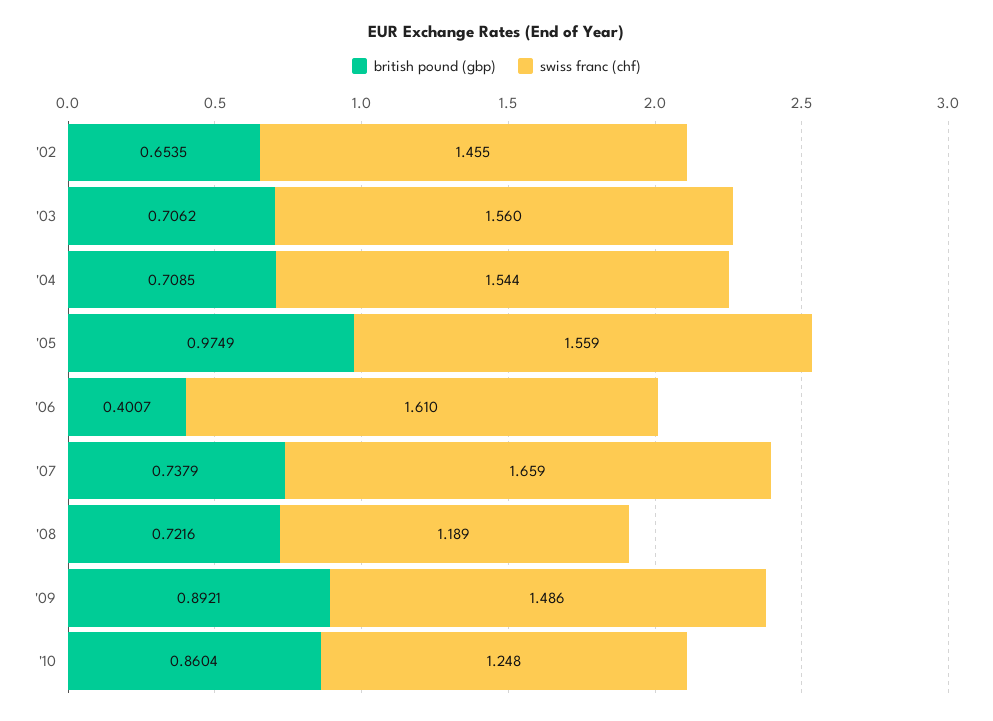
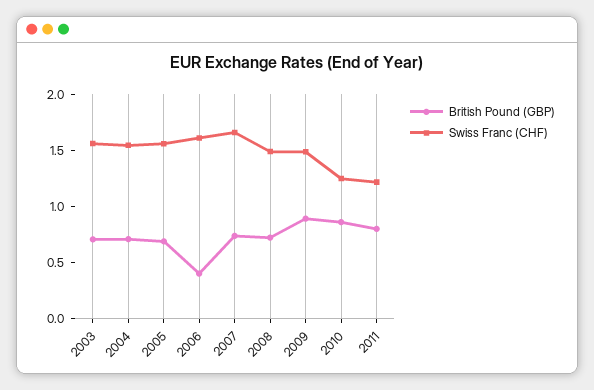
british pound (gbp), '02: 0.6535 -> none
swiss franc (chf), '02: 1.455 -> none
british pound (gbp), '05: 0.9749 -> 0.7
swiss franc (chf), '08: 1.189 -> 1.5
british pound (gbp), 2011: none -> 0.8
swiss franc (chf), 2011: none -> 1.2

